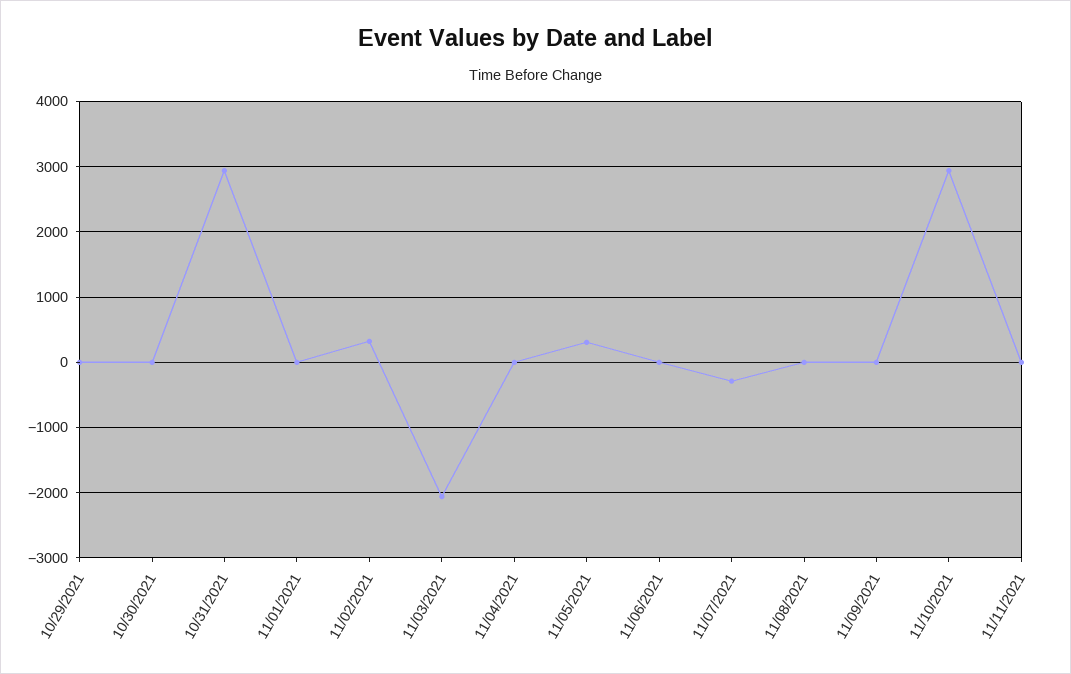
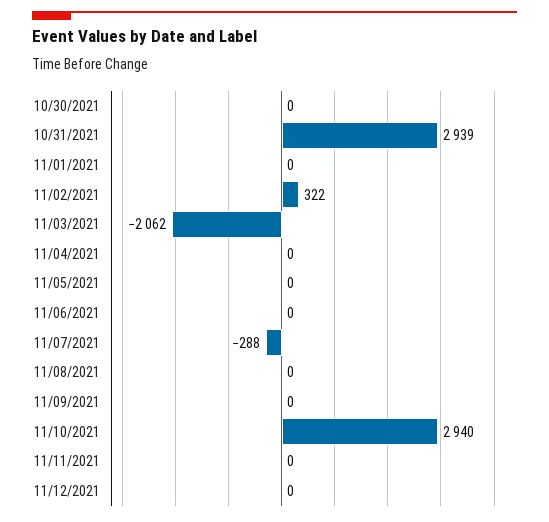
10/29/2021: 0 -> none
11/05/2021: 300 -> 0
11/12/2021: none -> 0

